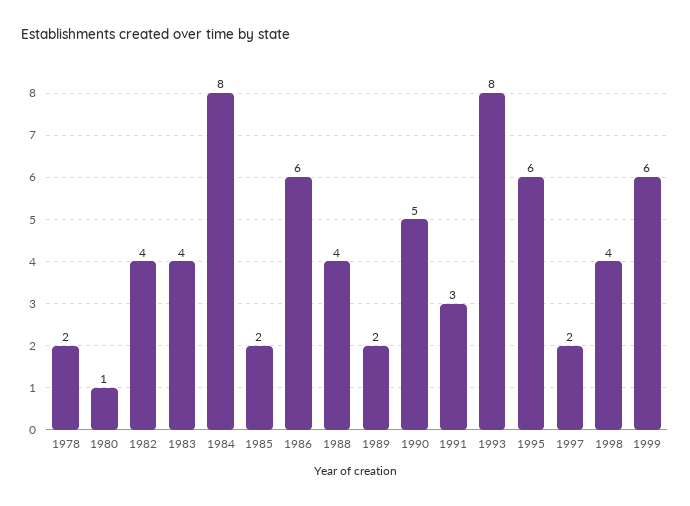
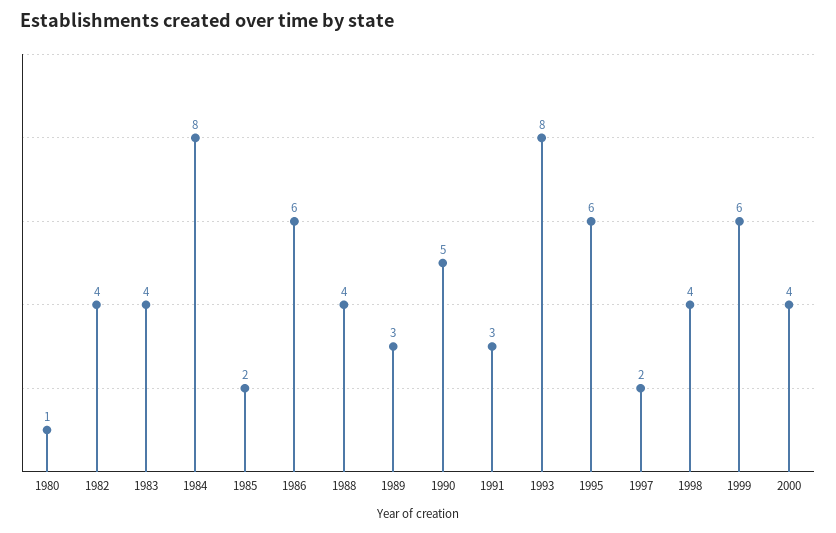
1978: 2 -> none
1989: 2 -> 3
2000: none -> 4

